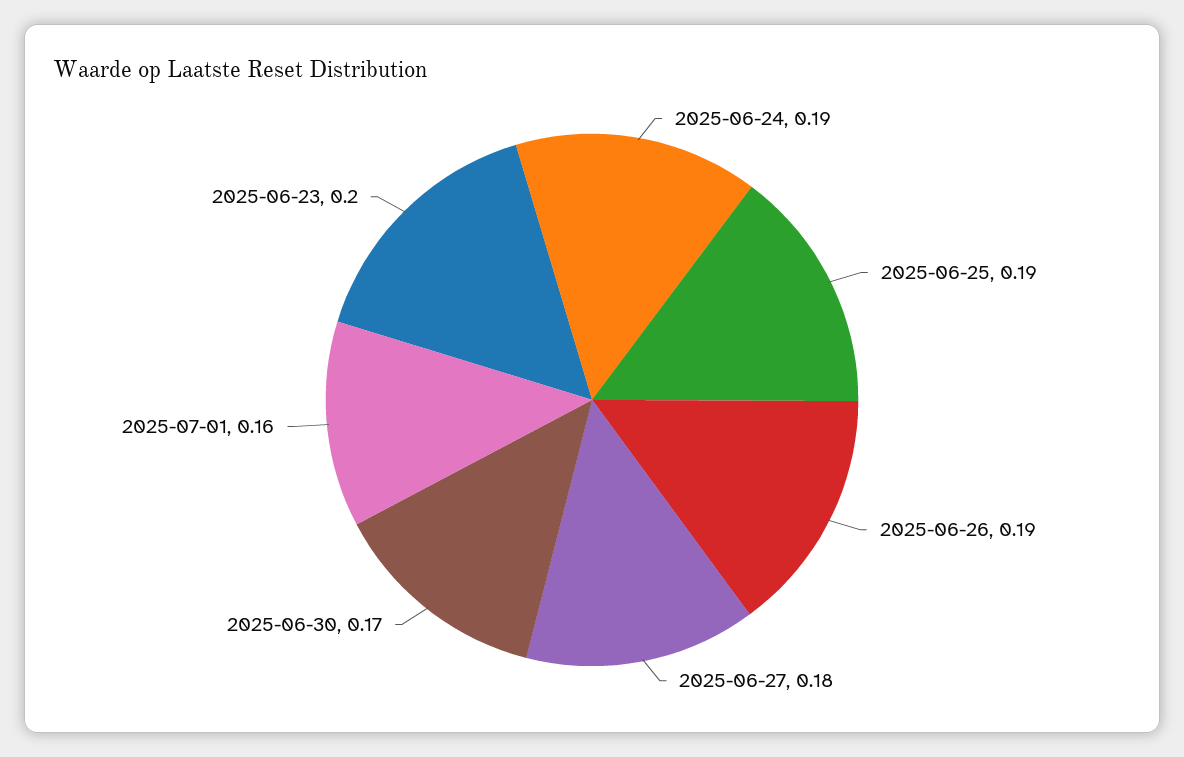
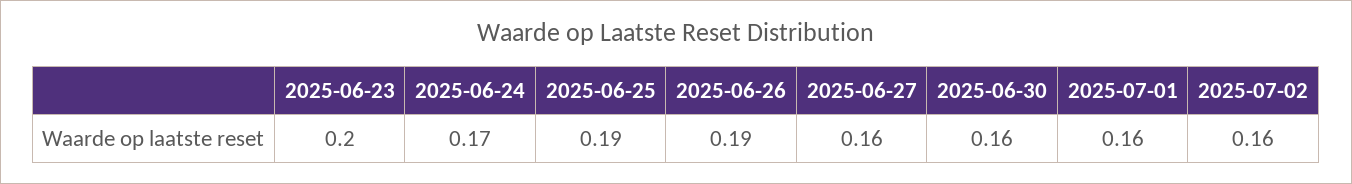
2025-06-24: 0.19 -> 0.17
2025-06-27: 0.18 -> 0.16
2025-06-30: 0.17 -> 0.16
2025-07-02: none -> 0.16

